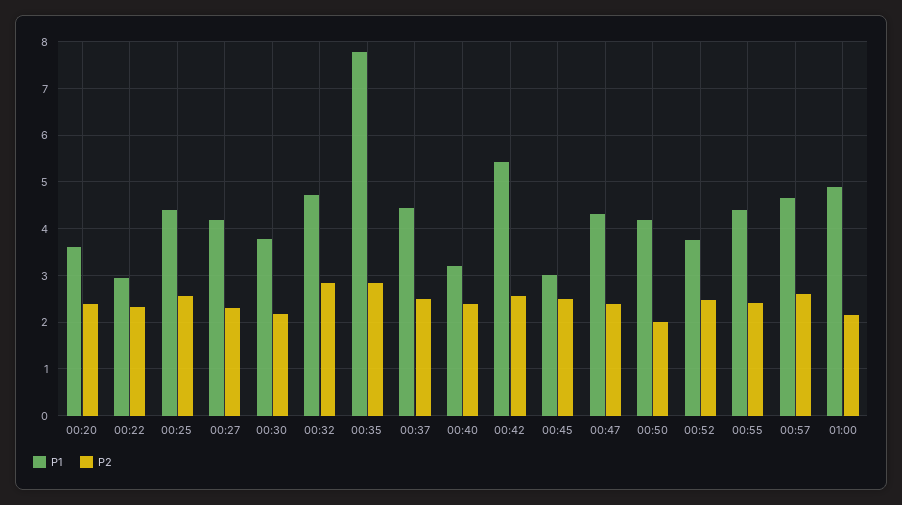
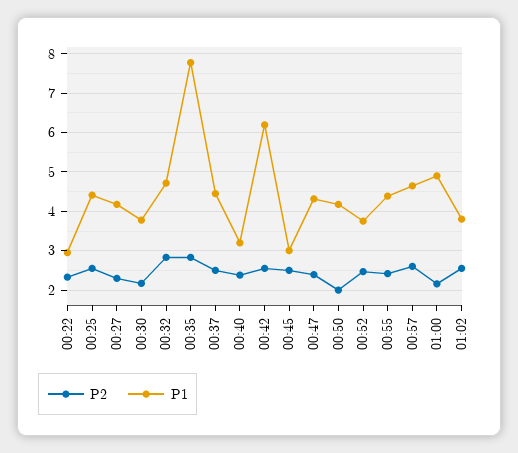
P1, 00:20: 3.6 -> none
P2, 00:20: 2.4 -> none
P1, 00:42: 5.4 -> 6.2
P2, 01:02: none -> 2.6
P1, 01:02: none -> 3.8

